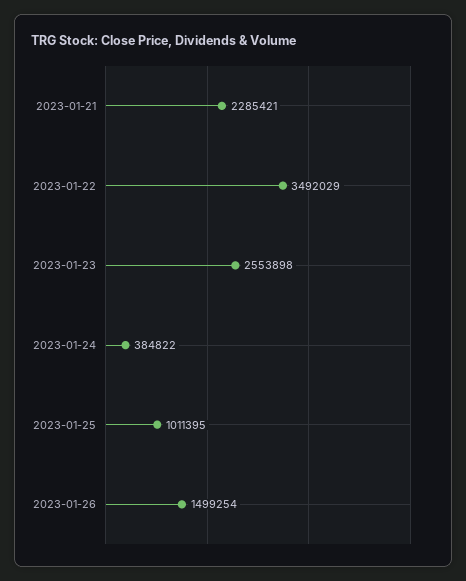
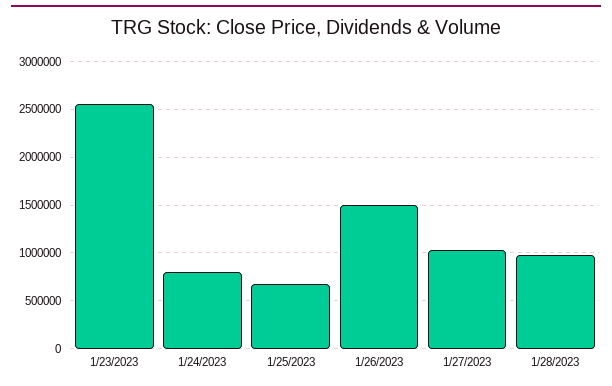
2023-01-21: 2285421 -> none
2023-01-22: 3492029 -> none
2023-01-24: 384822 -> 800000
2023-01-25: 1011395 -> 700000
1/27/2023: none -> 1000000
1/28/2023: none -> 1000000

